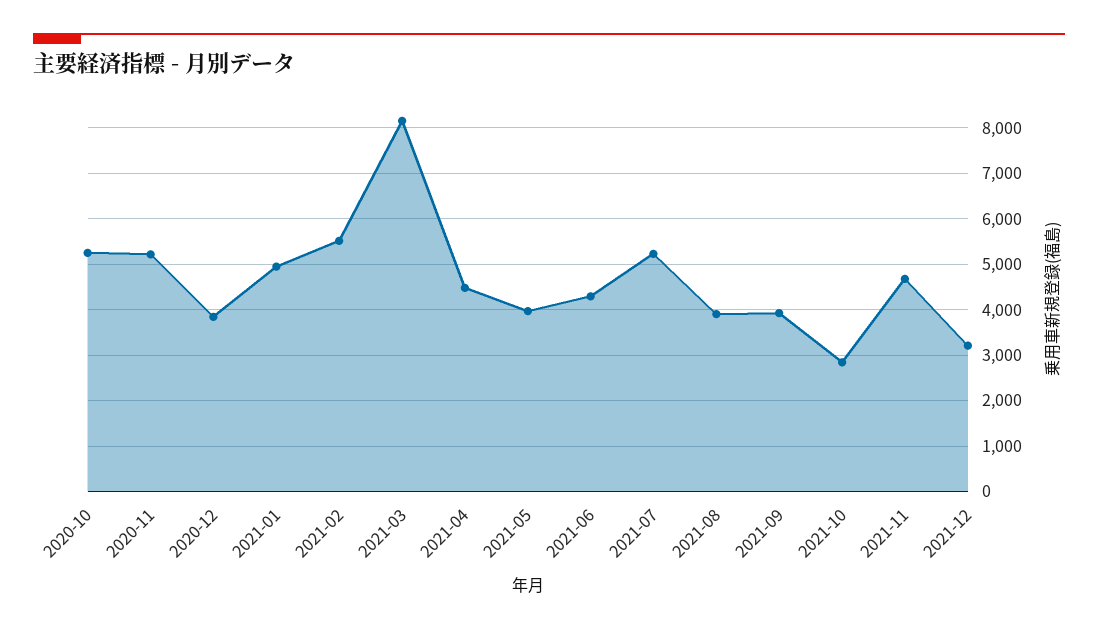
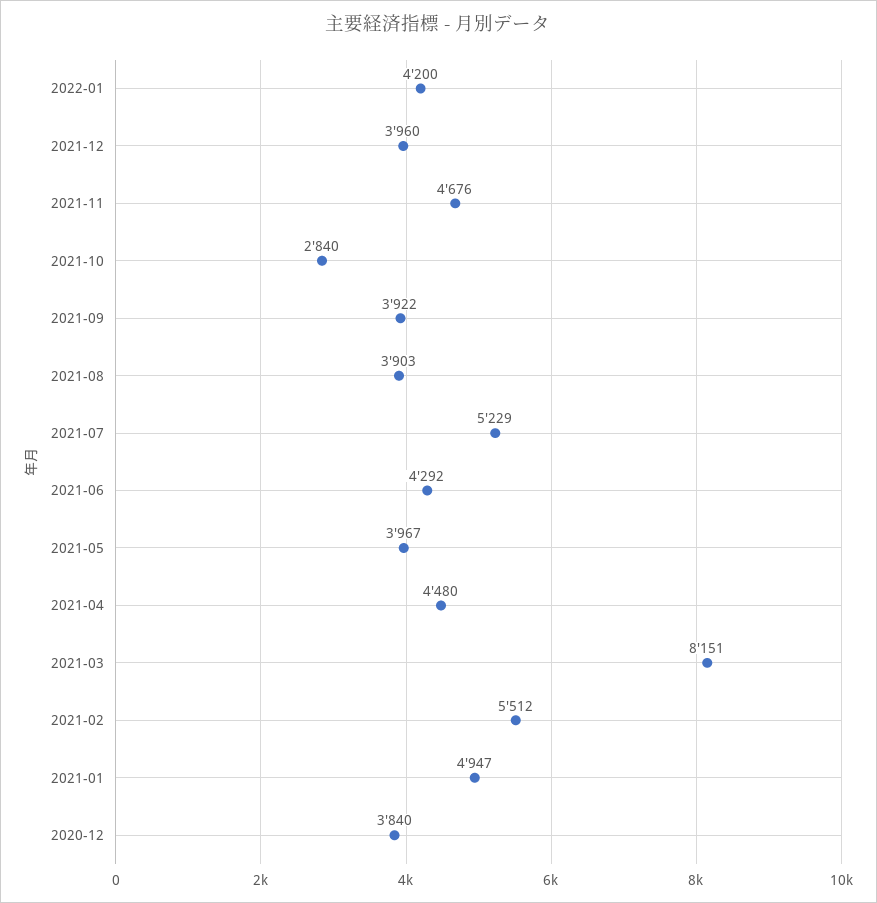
2020-10: 5200 -> none
2020-11: 5200 -> none
2021-12: 3200 -> 3960
2022-01: none -> 4200

